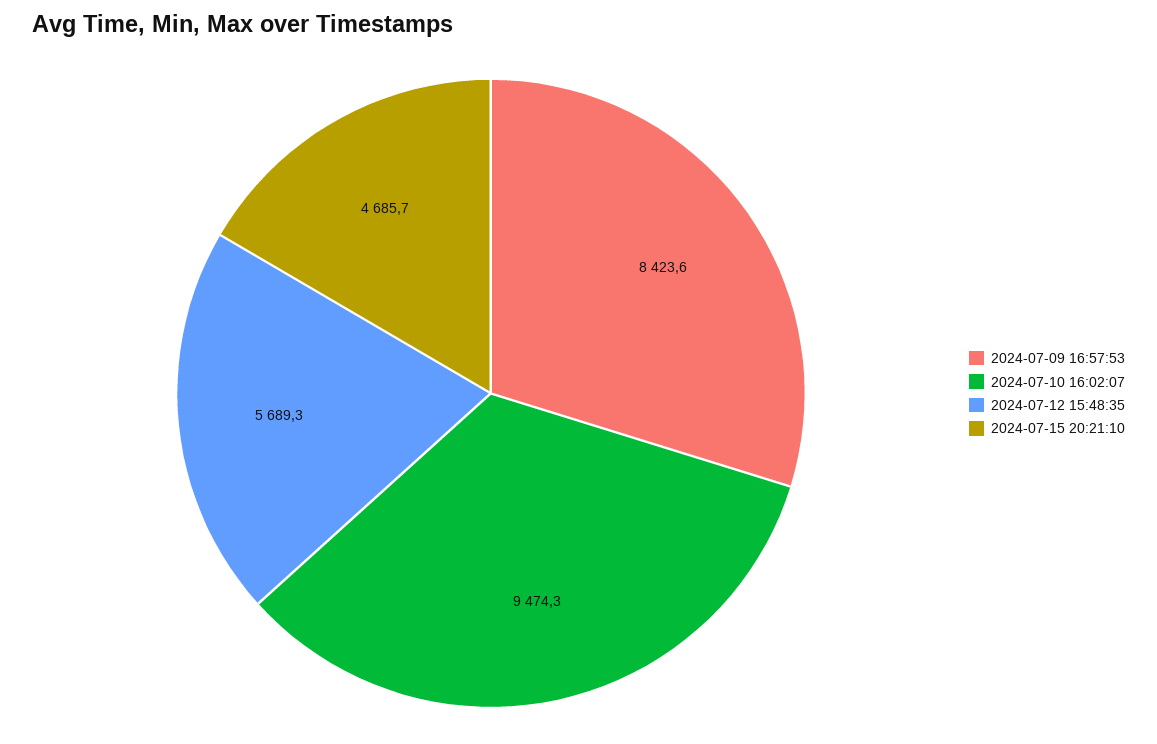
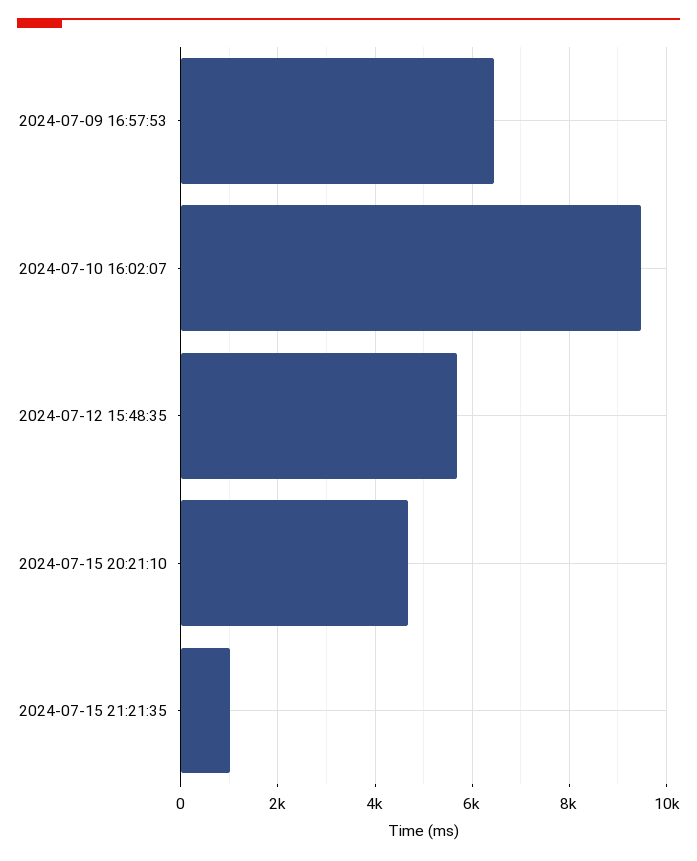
2024-07-09 16:57:53: 8423.6 -> 6400
2024-07-15 21:21:35: none -> 1000

